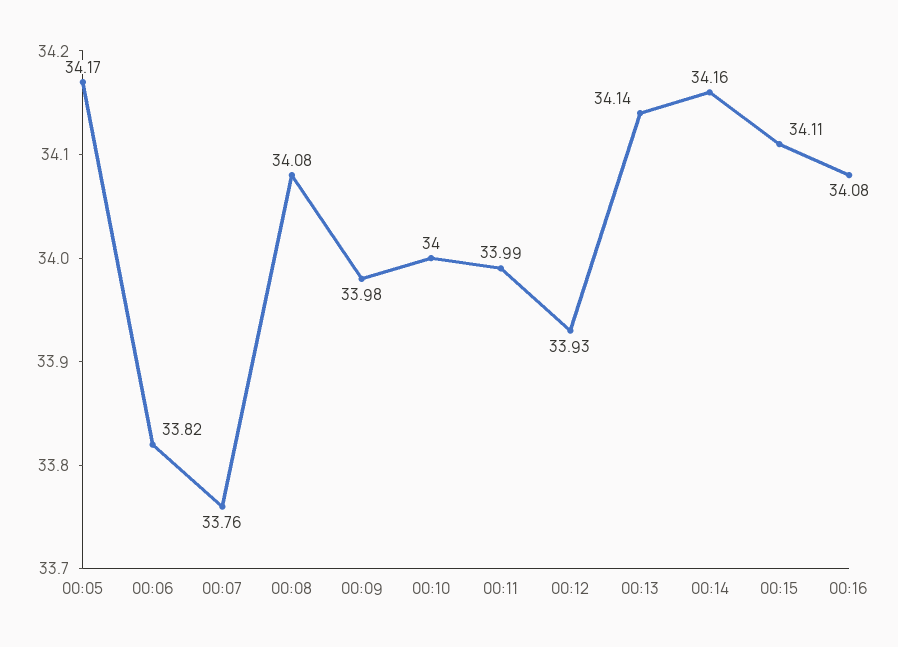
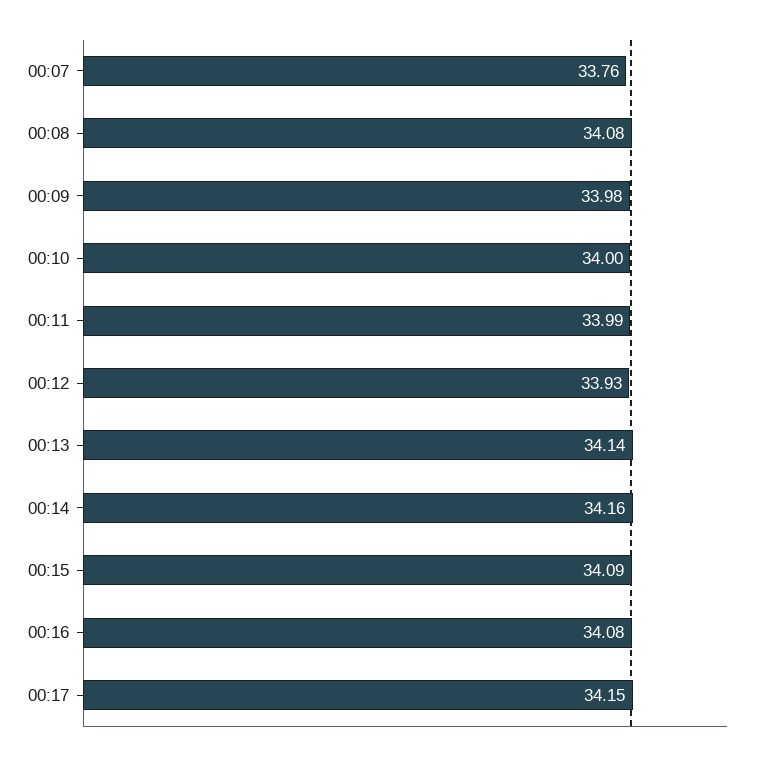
00:05: 34.17 -> none
00:06: 33.82 -> none
00:15: 34.11 -> 34.09
00:17: none -> 34.15

